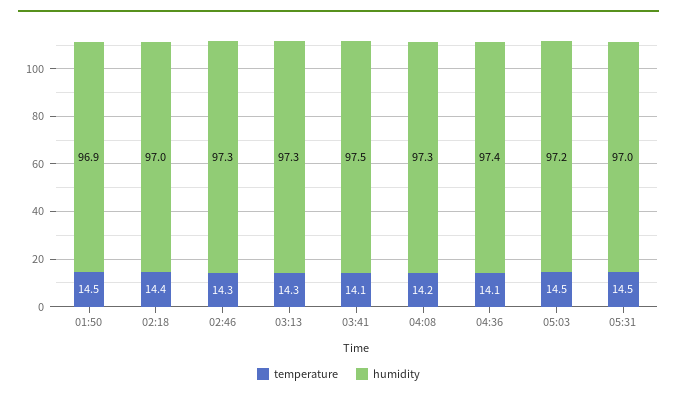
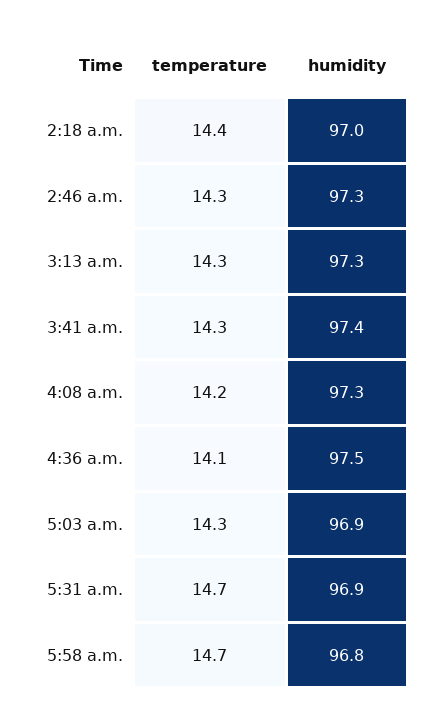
temperature, 01:50: 14.5 -> none
humidity, 01:50: 96.9 -> none
temperature, 03:41: 14.1 -> 14.3
humidity, 03:41: 97.5 -> 97.4
humidity, 04:36: 97.4 -> 97.5
temperature, 05:03: 14.5 -> 14.3
humidity, 05:03: 97.2 -> 96.9
temperature, 05:31: 14.5 -> 14.7
humidity, 05:31: 97 -> 96.9
temperature, 5:58 a.m.: none -> 14.7
humidity, 5:58 a.m.: none -> 96.8

